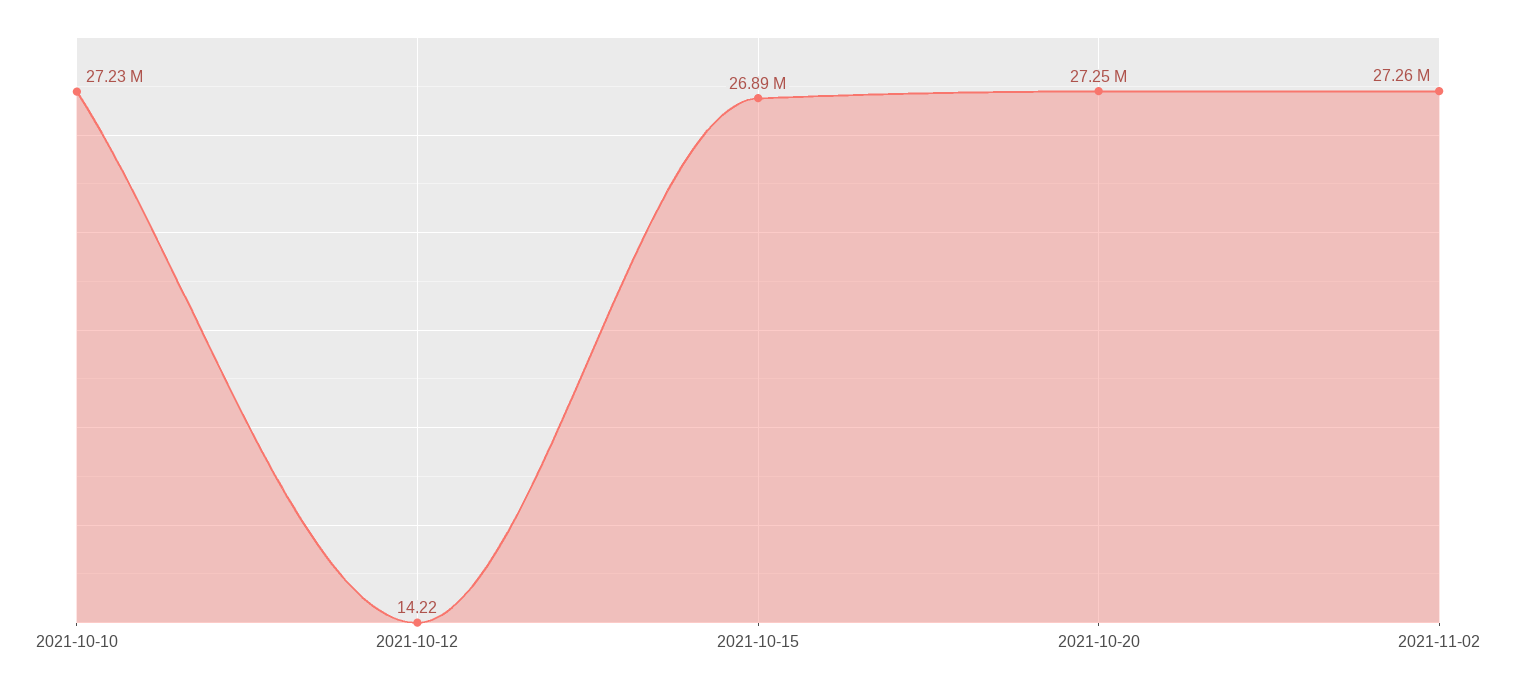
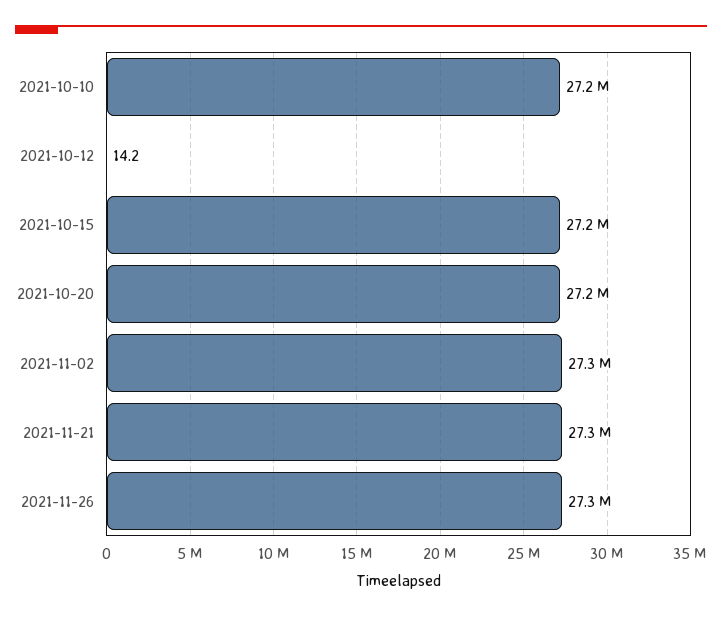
2021-10-15: 26890000 -> 27200000
2021-11-21: none -> 27300000
2021-11-26: none -> 27300000

